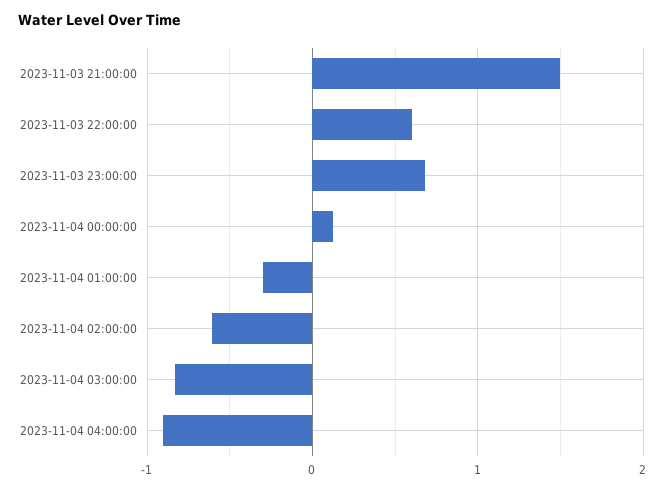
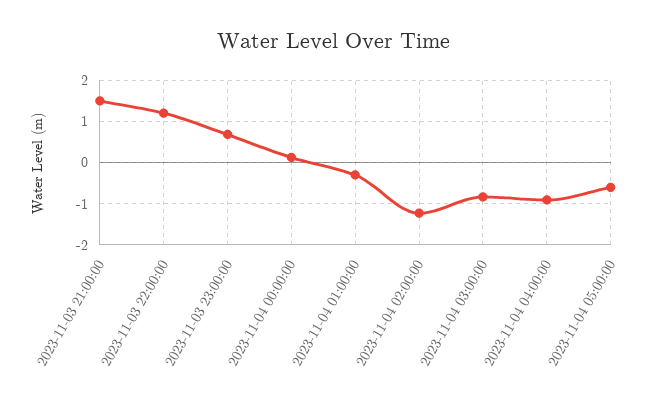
2023-11-03 22:00:00: 0.6 -> 1.2
2023-11-04 02:00:00: -0.6 -> -1.2
2023-11-04 05:00:00: none -> -0.6

